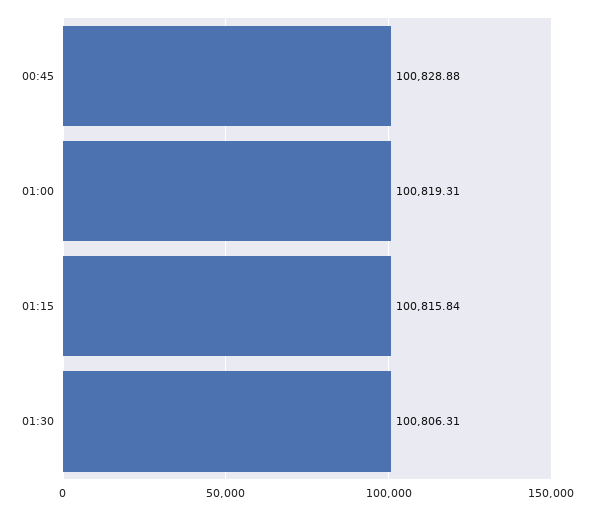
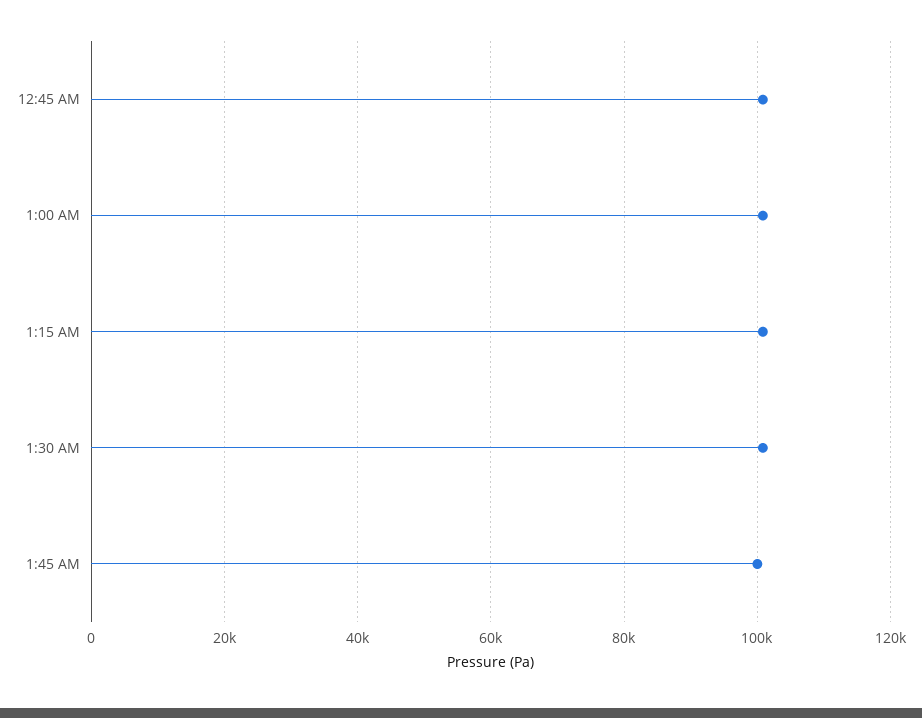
1:45 AM: none -> 100000

